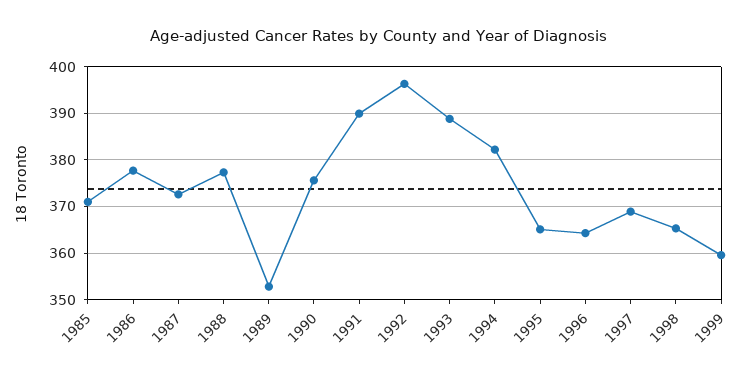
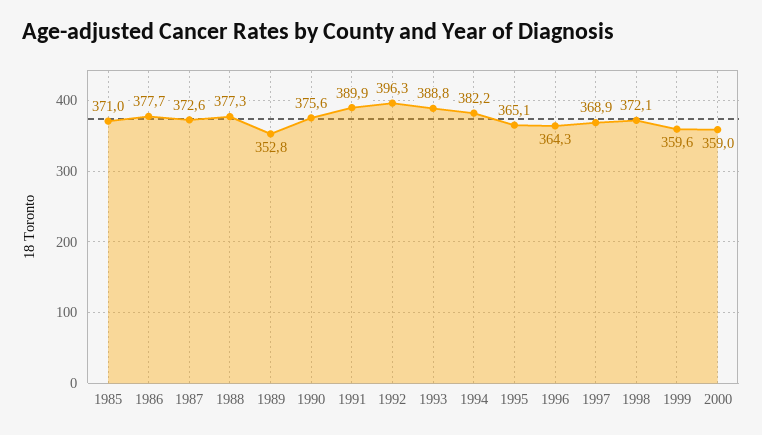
1998: 366 -> 372.1
2000: none -> 359

